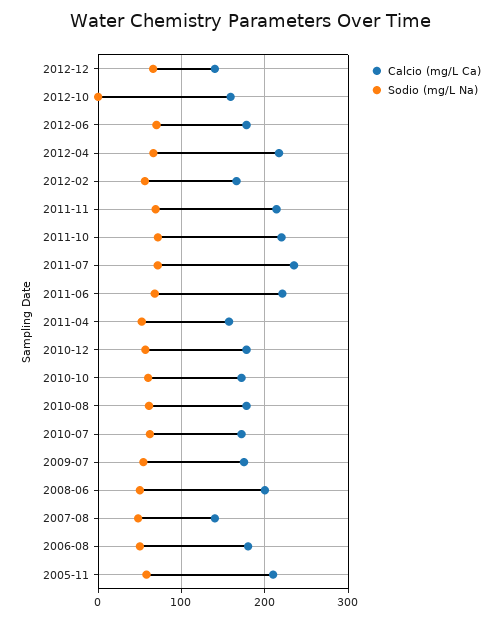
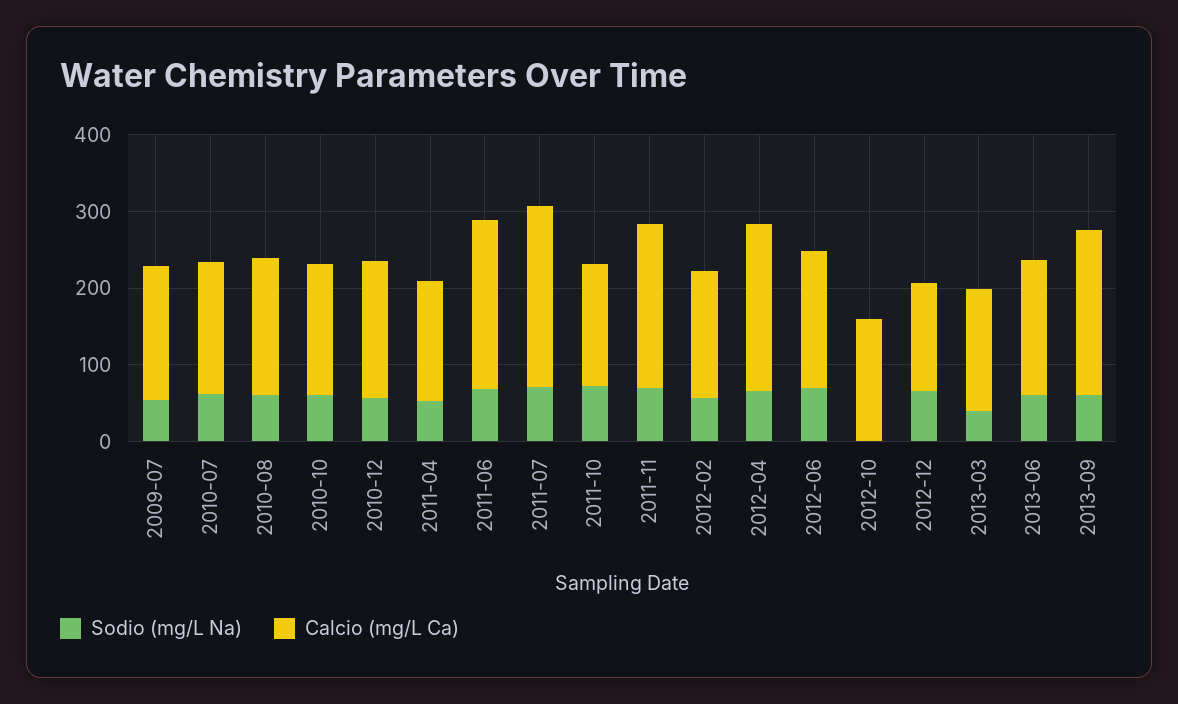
Calcio (mg/L Ca), 2011-10: 220 -> 160
Calcio (mg/L Ca), 2008-06: 200 -> none
Sodio (mg/L Na), 2008-06: 50 -> none
Calcio (mg/L Ca), 2007-08: 140 -> none
Sodio (mg/L Na), 2007-08: 50 -> none
Calcio (mg/L Ca), 2006-08: 180 -> none
Sodio (mg/L Na), 2006-08: 50 -> none
Calcio (mg/L Ca), 2005-11: 210 -> none
Sodio (mg/L Na), 2005-11: 60 -> none
Sodio (mg/L Na), 2013-03: none -> 40
Calcio (mg/L Ca), 2013-03: none -> 160
Sodio (mg/L Na), 2013-06: none -> 60
Calcio (mg/L Ca), 2013-06: none -> 180
Sodio (mg/L Na), 2013-09: none -> 60
Calcio (mg/L Ca), 2013-09: none -> 220

